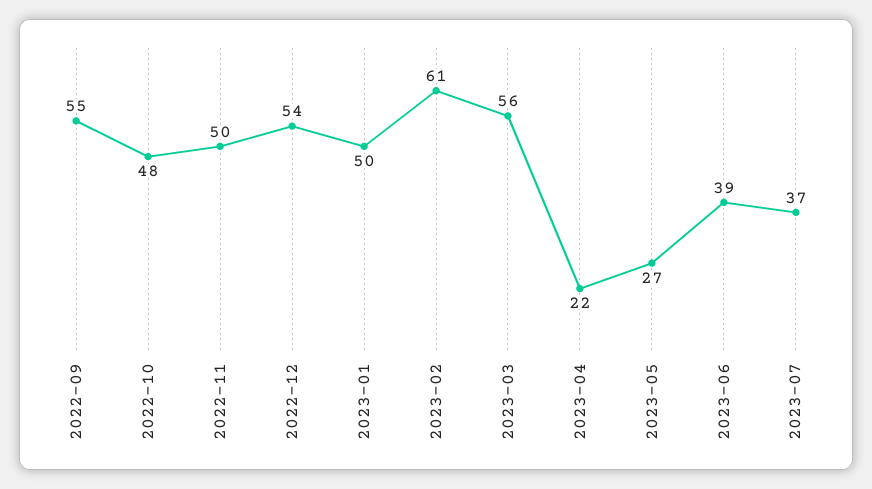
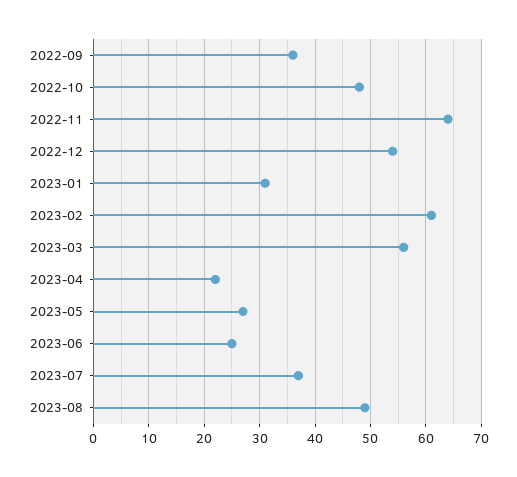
2022-09: 55 -> 35
2022-11: 50 -> 65
2023-01: 50 -> 30
2023-06: 39 -> 25
2023-08: none -> 50

